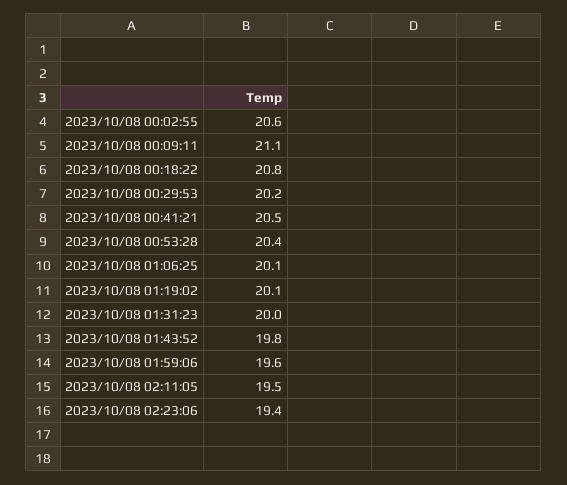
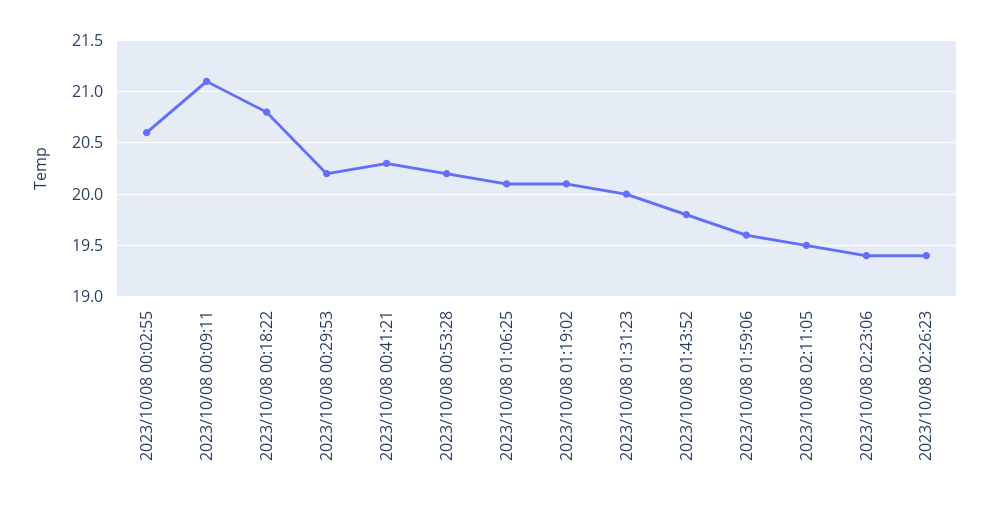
2023/10/08 00:41:21: 20.5 -> 20.3
2023/10/08 00:53:28: 20.4 -> 20.2
2023/10/08 02:26:23: none -> 19.4

